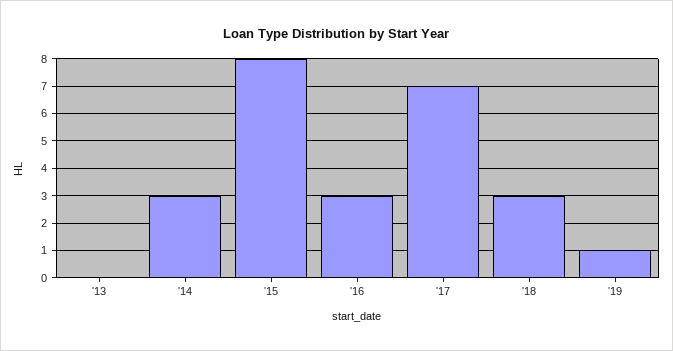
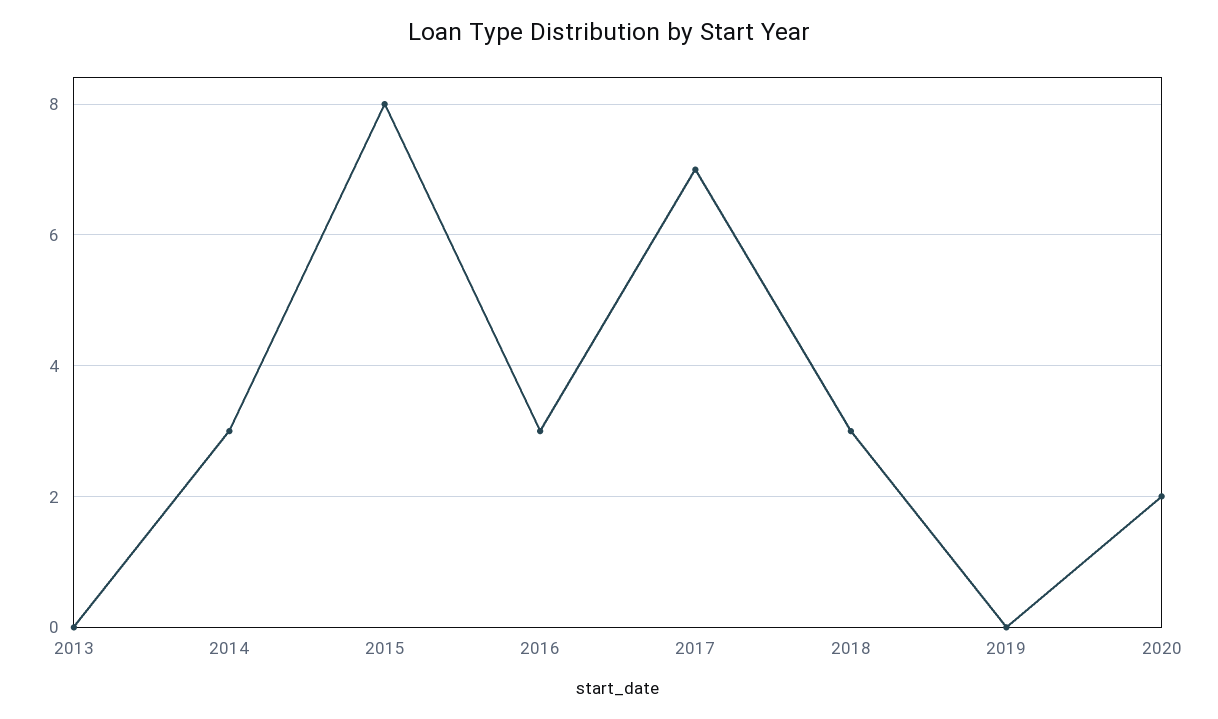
'19: 1 -> 0
2020: none -> 2

